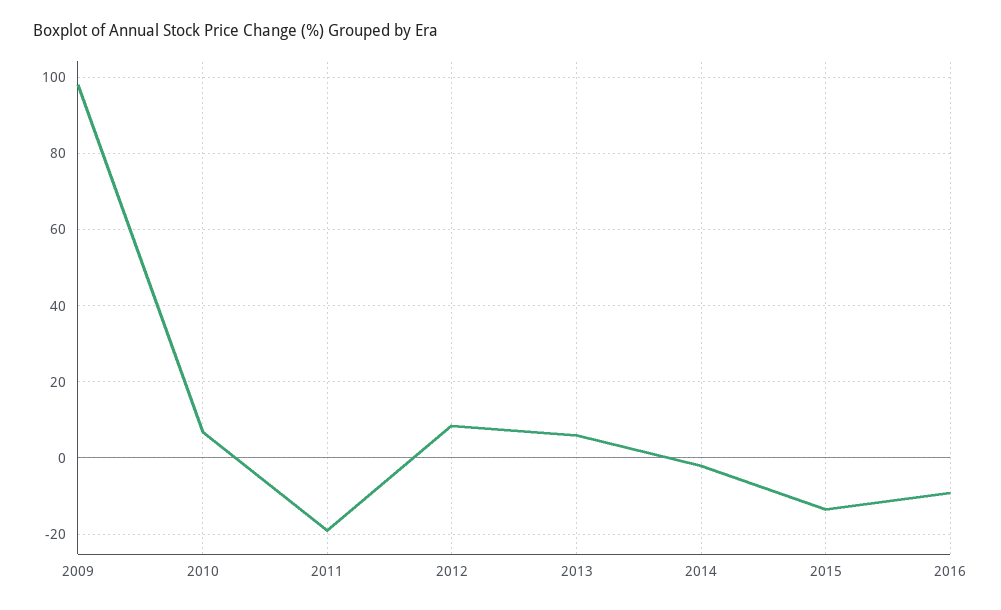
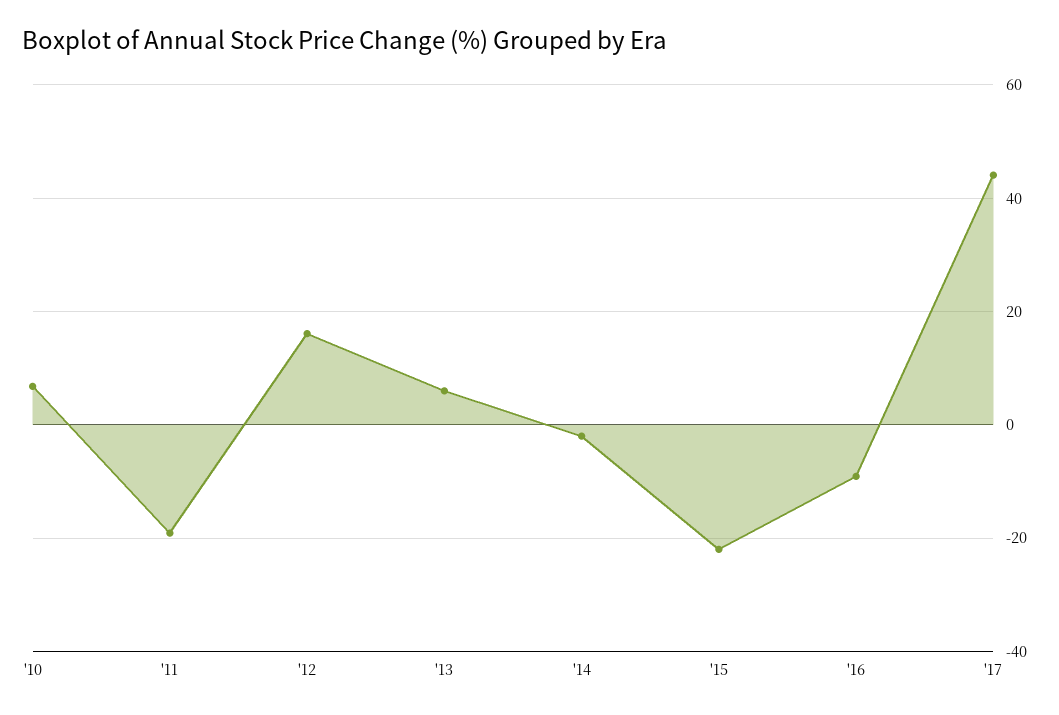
2009: 98 -> none
2012: 8 -> 16
2015: -14 -> -22
'17: none -> 44

